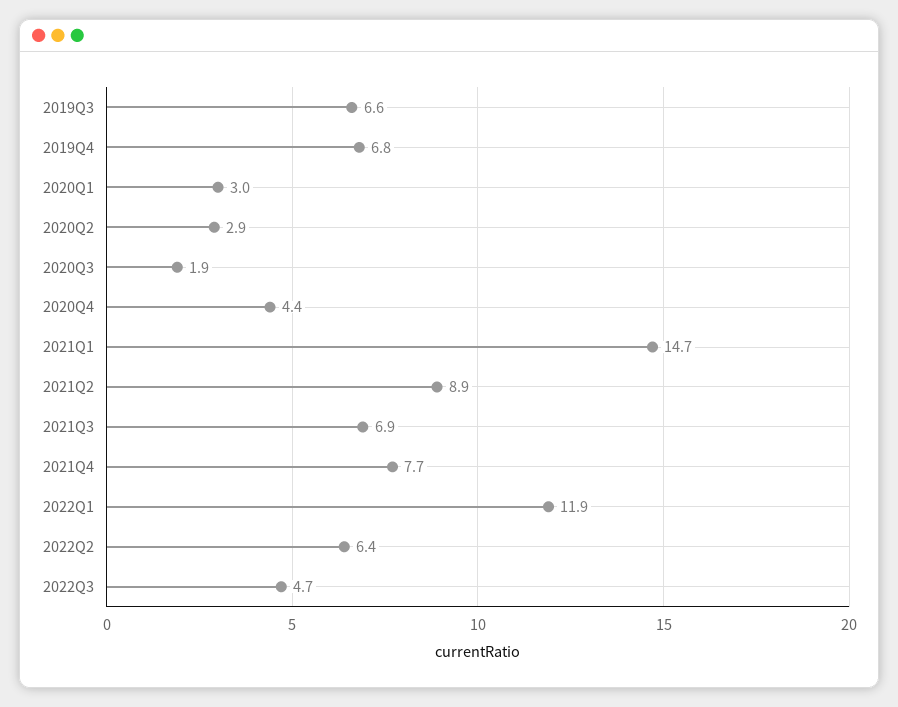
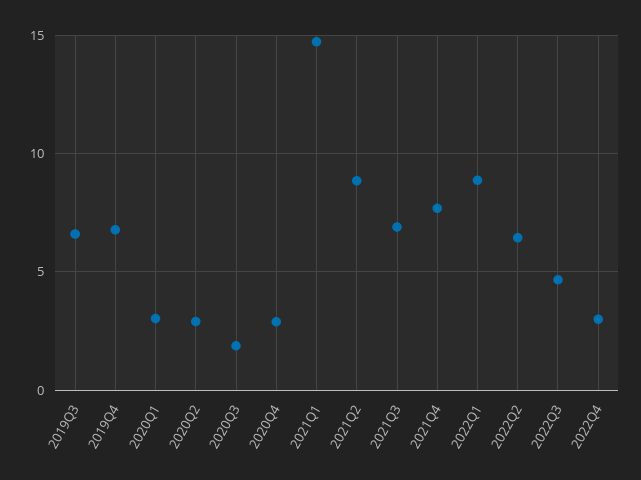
2020Q4: 4.4 -> 3
2022Q1: 11.9 -> 9
2022Q4: none -> 3

